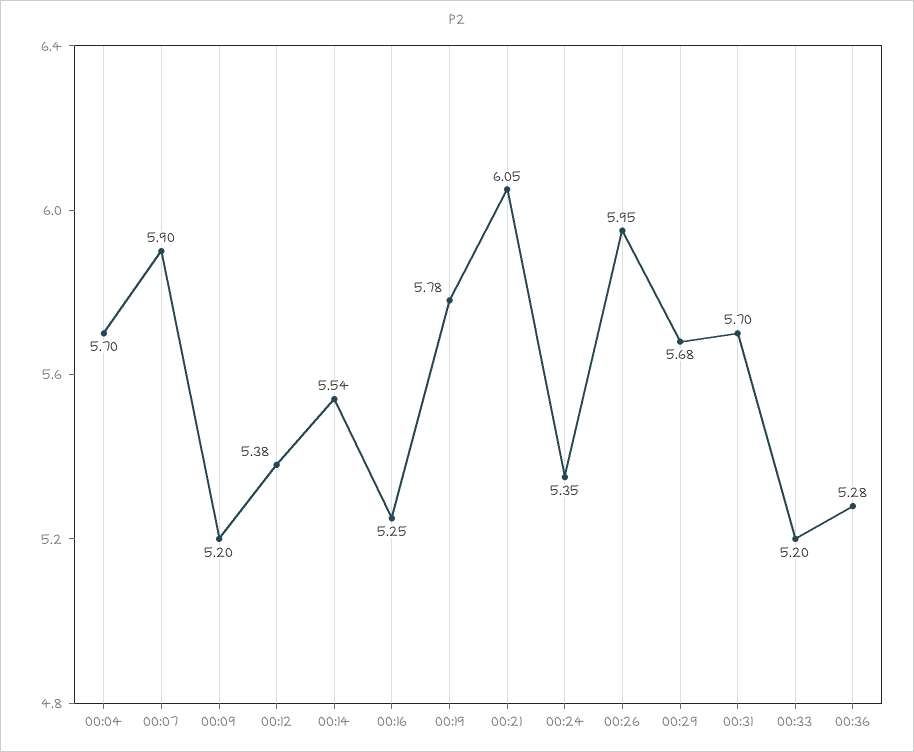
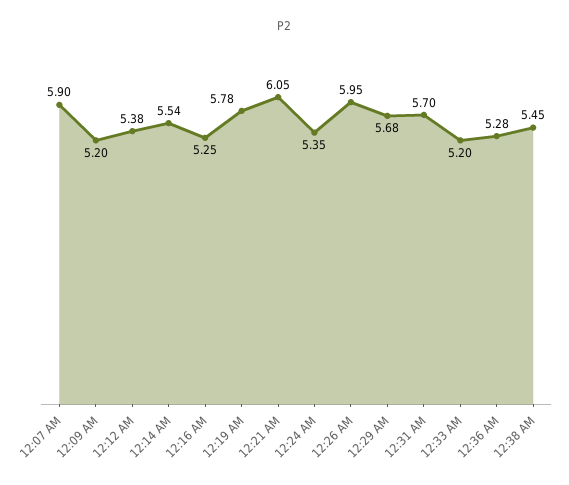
00:04: 5.7 -> none
12:38 AM: none -> 5.45

